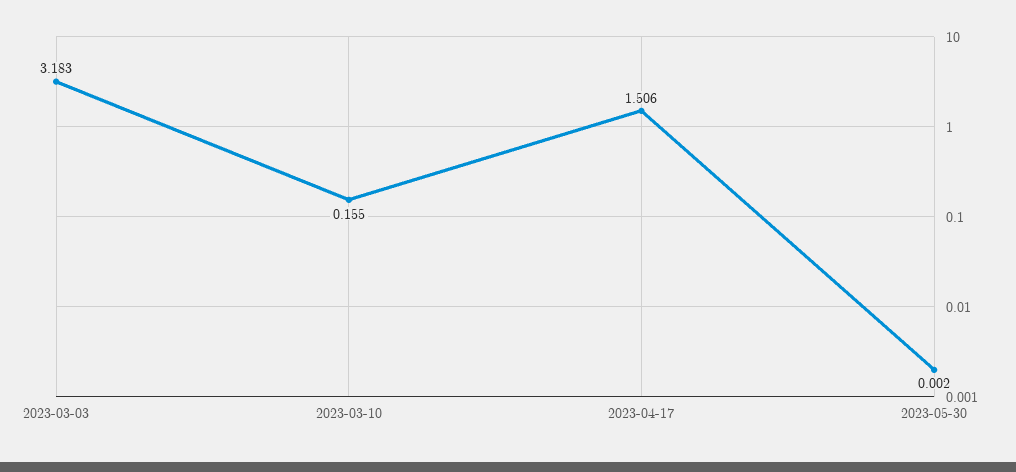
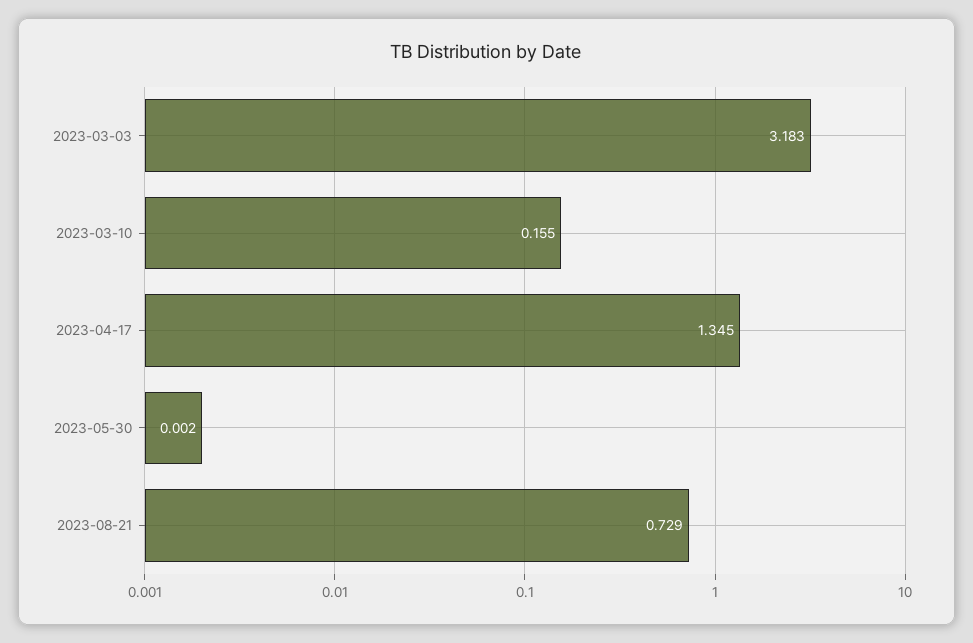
2023-04-17: 1.506 -> 1.345
2023-08-21: none -> 0.729

